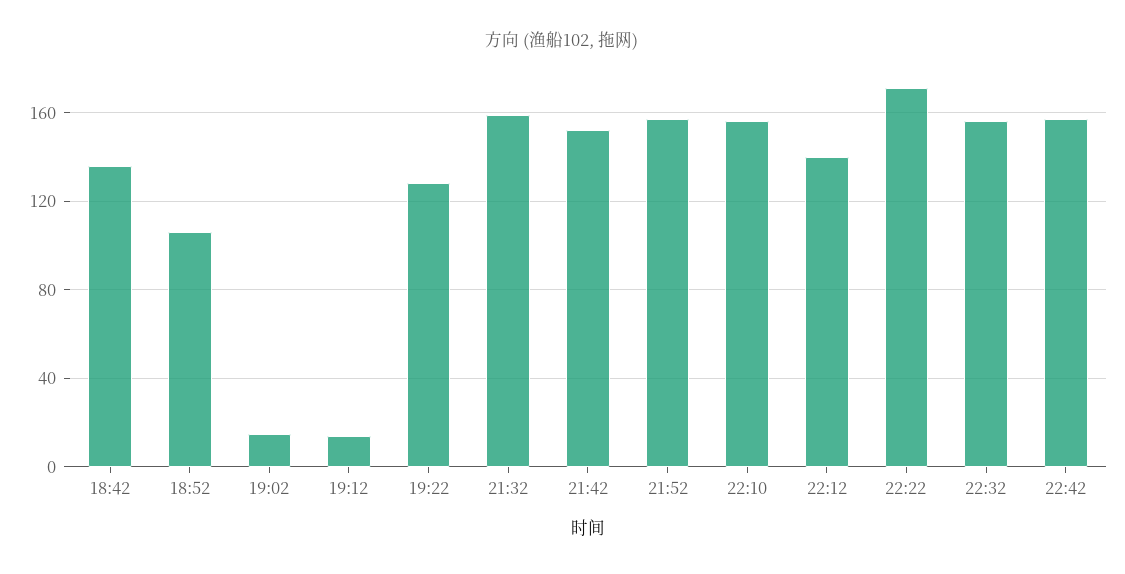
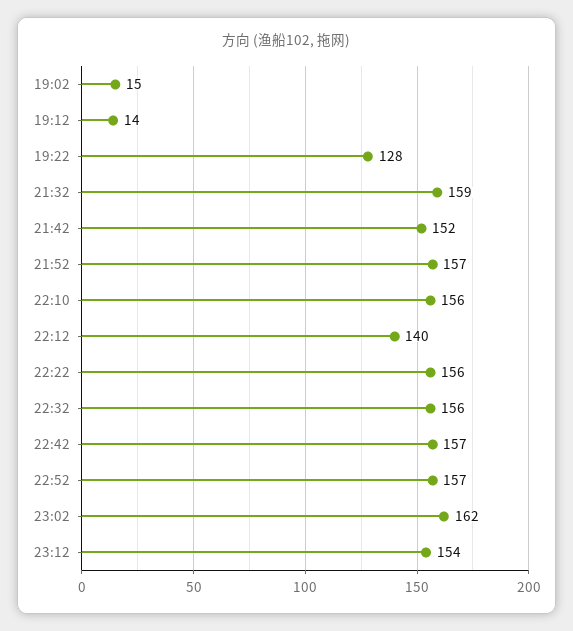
18:42: 135 -> none
18:52: 105 -> none
22:22: 170 -> 156
22:52: none -> 157
23:02: none -> 162
23:12: none -> 154

